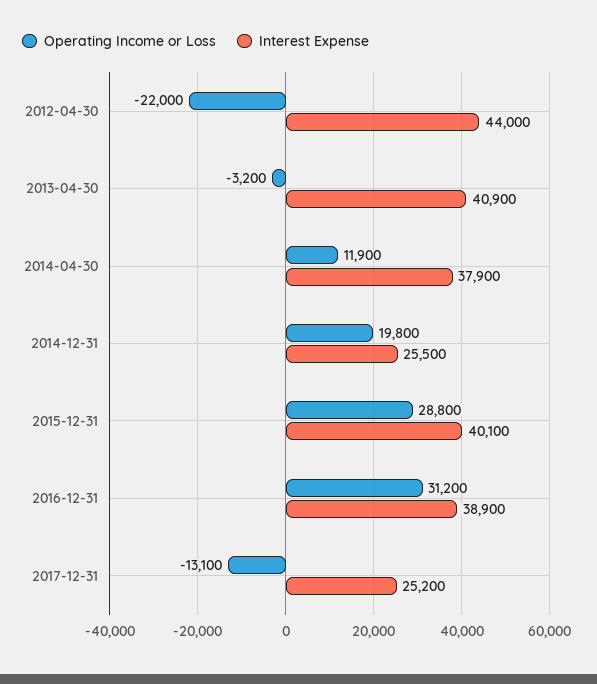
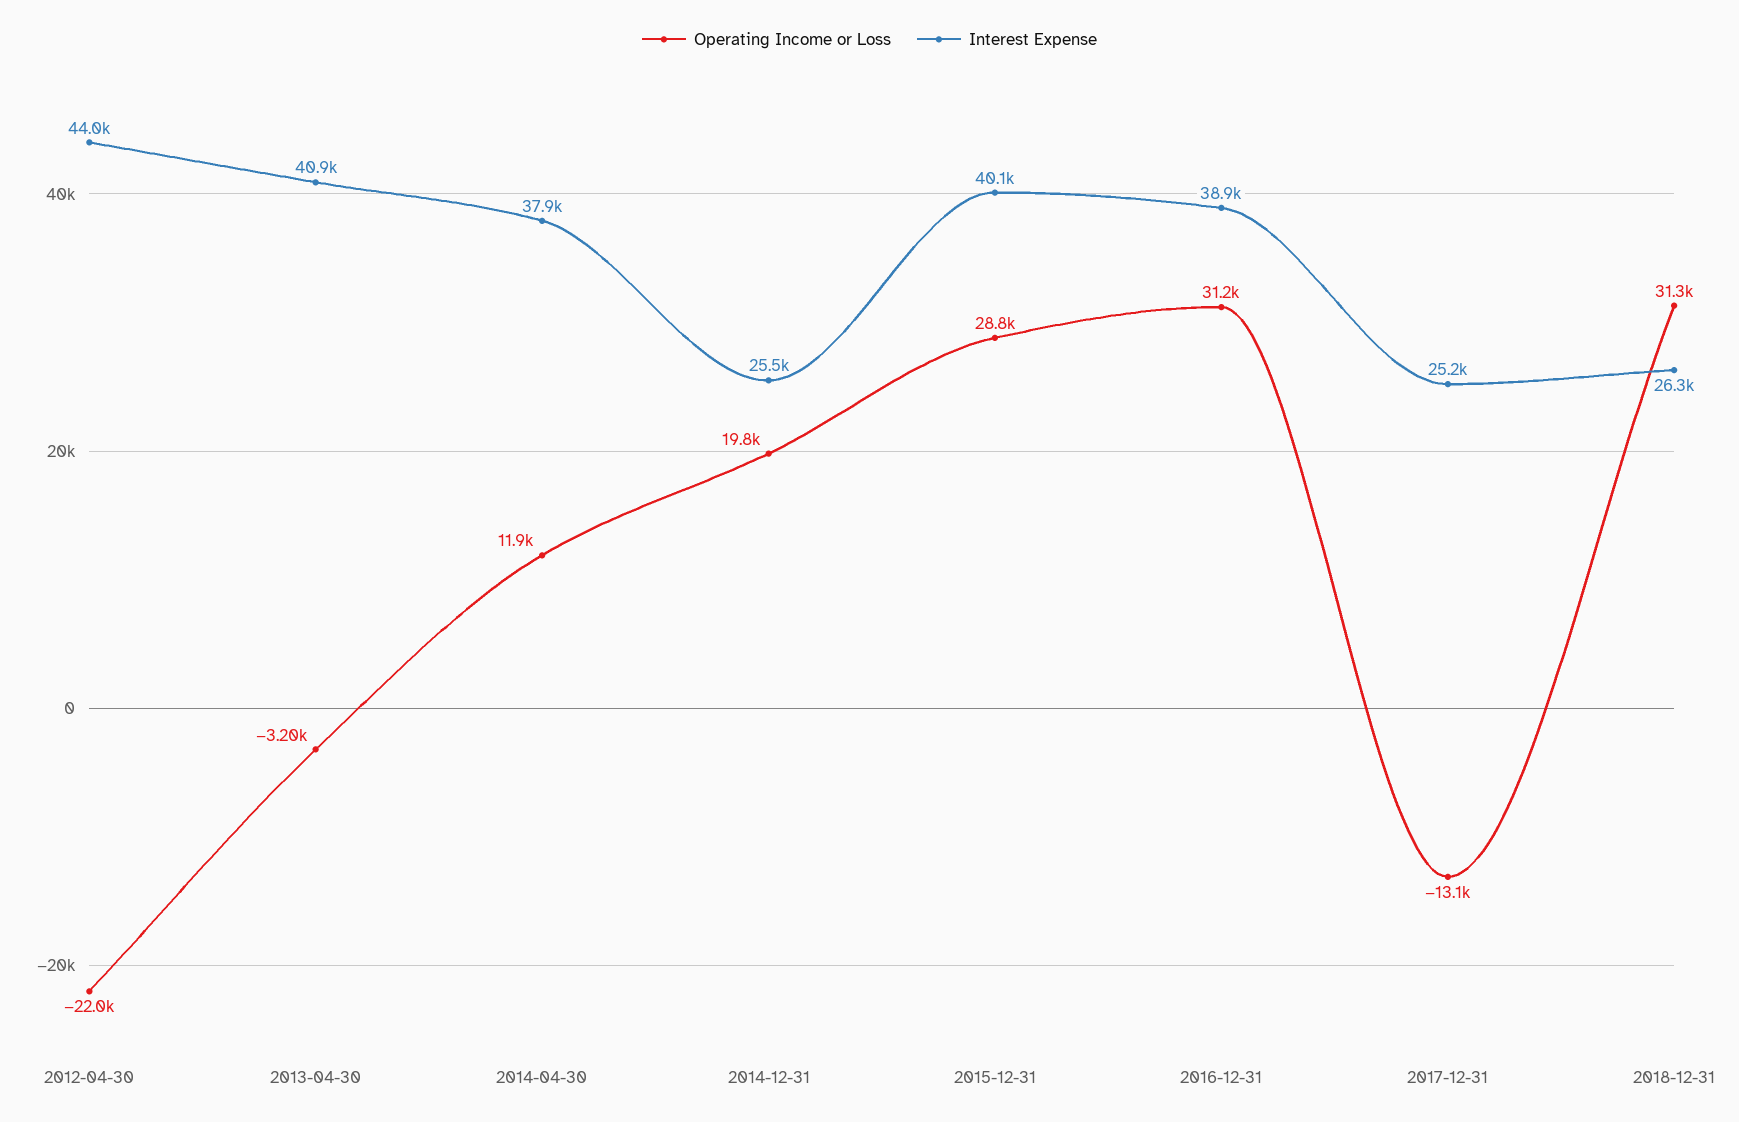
Operating Income or Loss, 2018-12-31: none -> 31300
Interest Expense, 2018-12-31: none -> 26300

